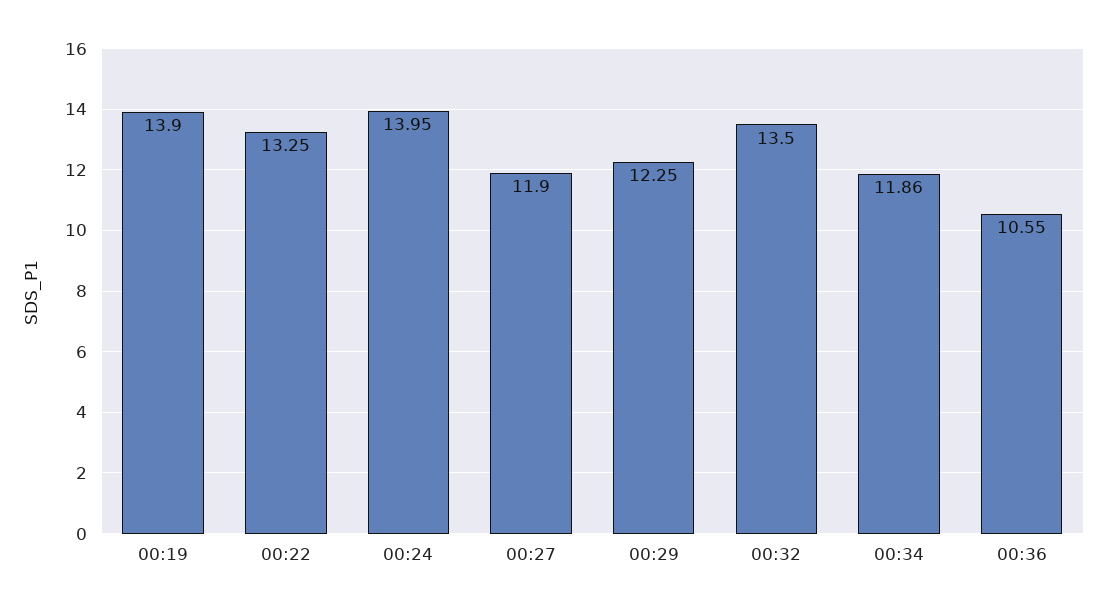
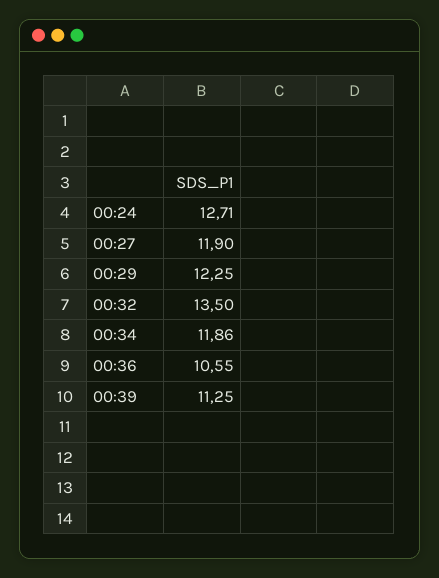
00:19: 13.9 -> none
00:22: 13.25 -> none
00:24: 13.95 -> 12.71
00:39: none -> 11.25

